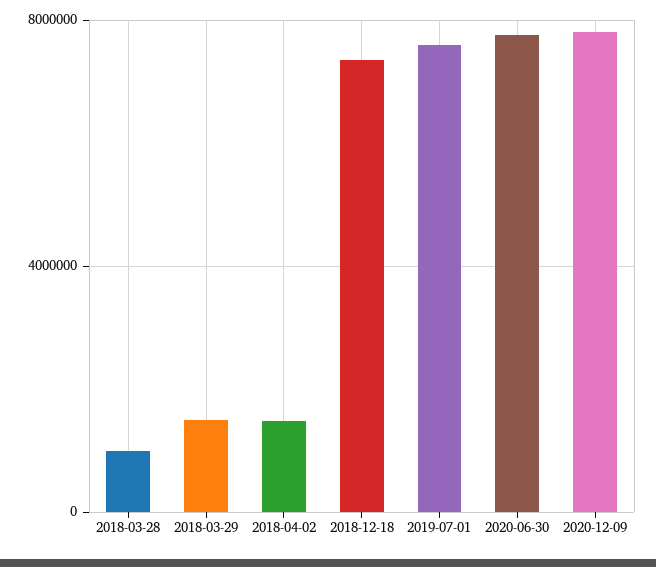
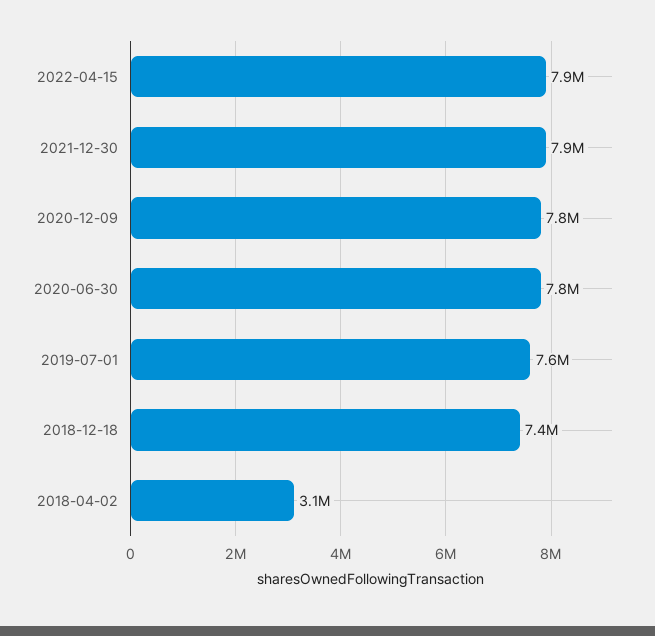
2018-03-28: 1000000 -> none
2018-03-29: 1500000 -> none
2018-04-02: 1500000 -> 3100000
2022-04-15: none -> 7900000
2021-12-30: none -> 7900000

